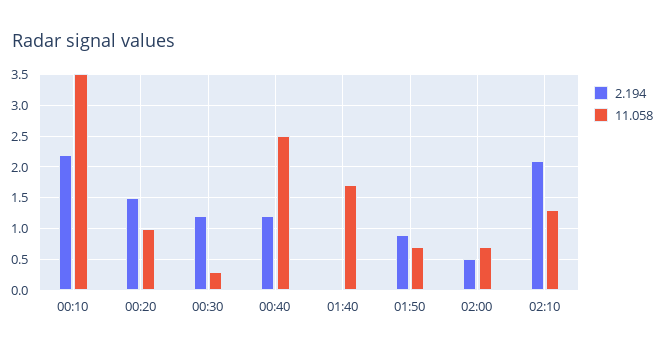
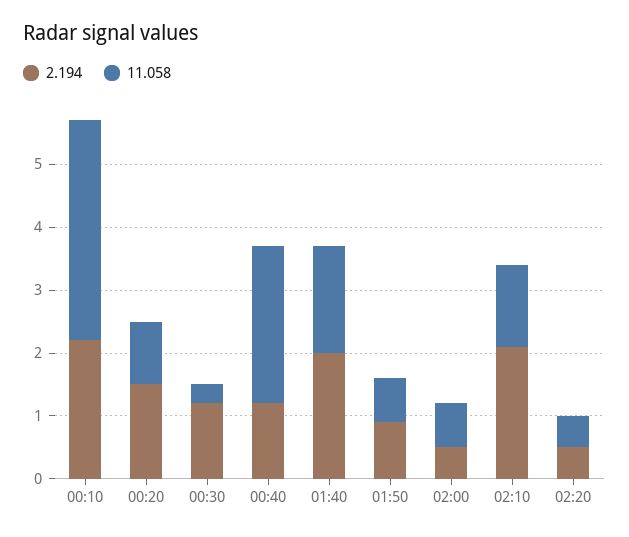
2.194, 01:40: 0 -> 2
2.194, 02:20: none -> 0.5
11.058, 02:20: none -> 0.5

